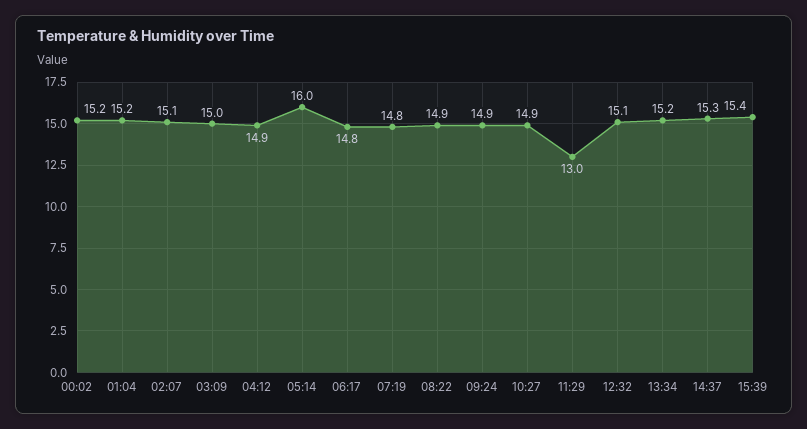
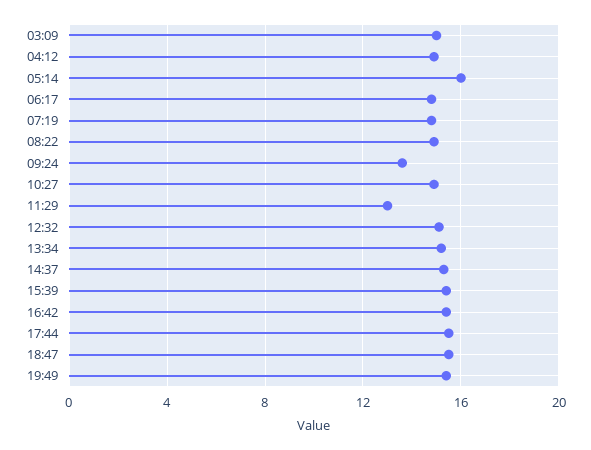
00:02: 15.2 -> none
01:04: 15.2 -> none
02:07: 15.1 -> none
09:24: 14.9 -> 13.5
16:42: none -> 15.5
17:44: none -> 15.5
18:47: none -> 15.5
19:49: none -> 15.5

